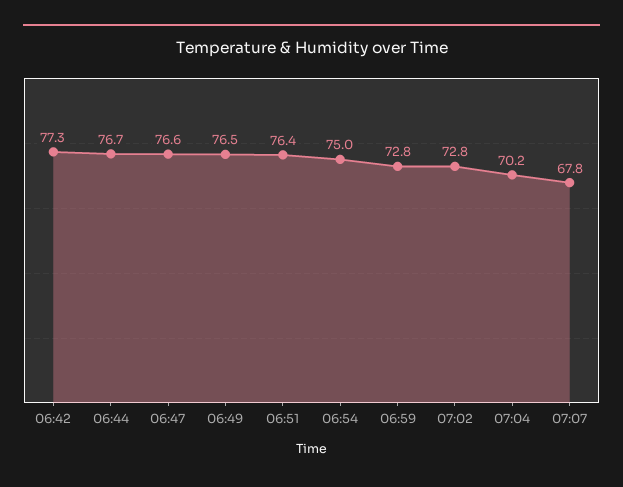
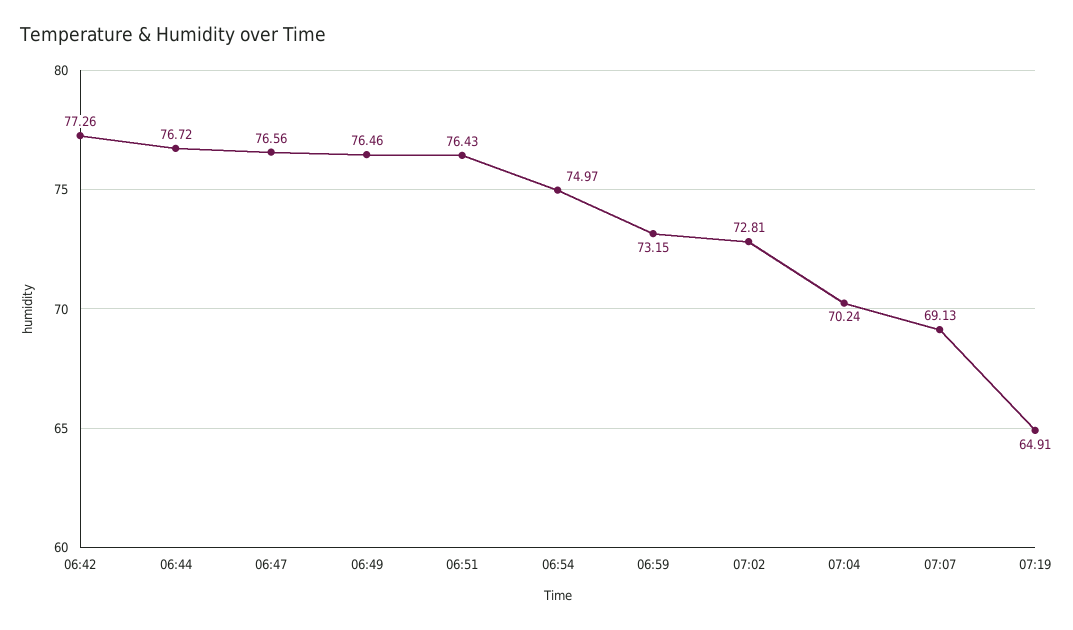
06:59: 72.8 -> 73.15
07:07: 67.8 -> 69.13
07:19: none -> 64.91

